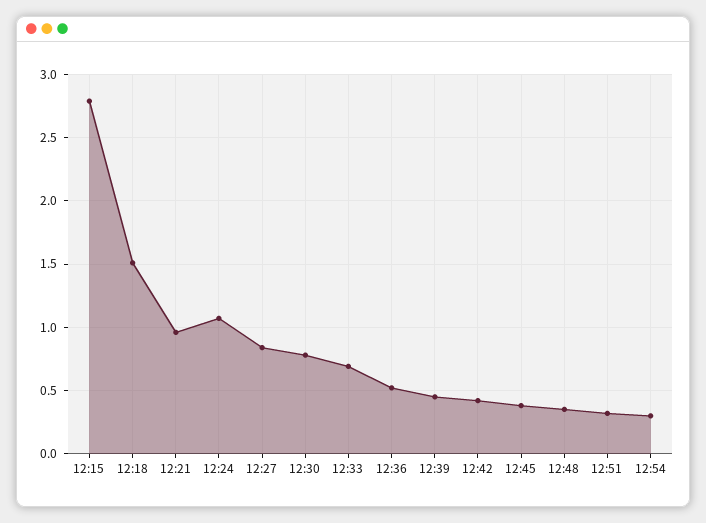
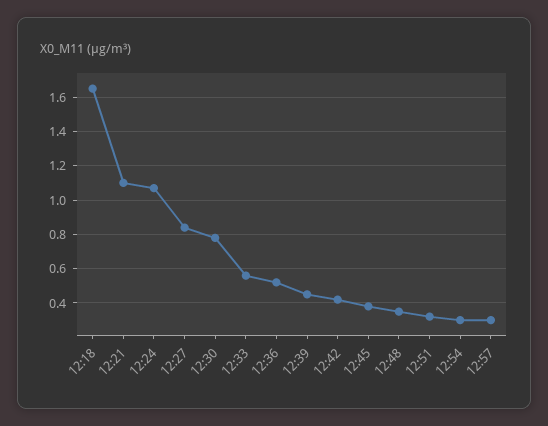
12:15: 2.8 -> none
12:18: 1.5 -> 1.65
12:21: 0.95 -> 1.1
12:33: 0.7 -> 0.55
12:57: none -> 0.3

